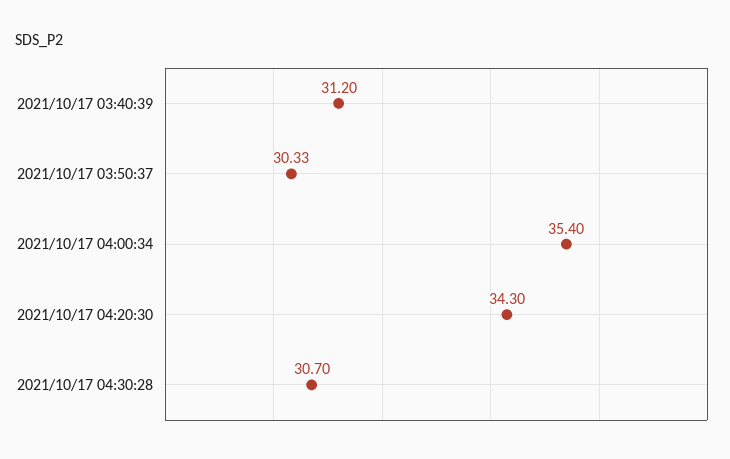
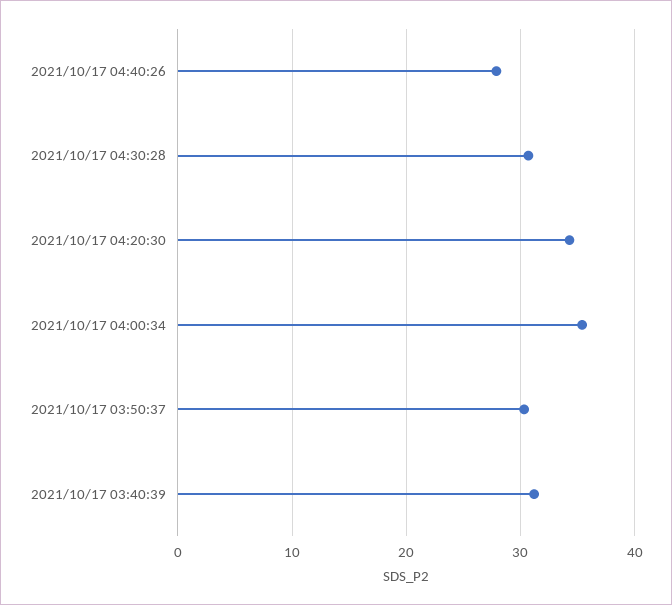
2021/10/17 04:40:26: none -> 28

